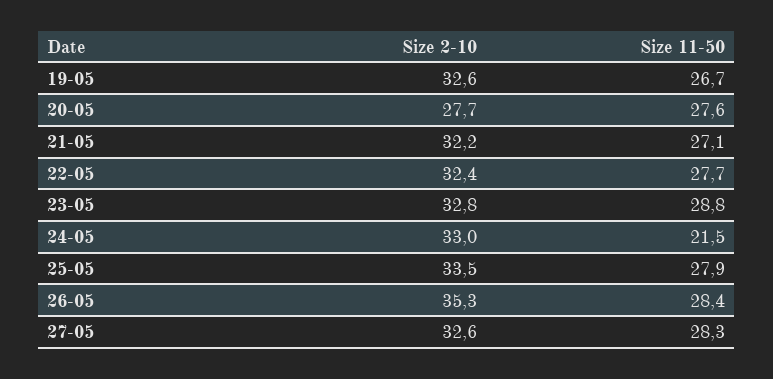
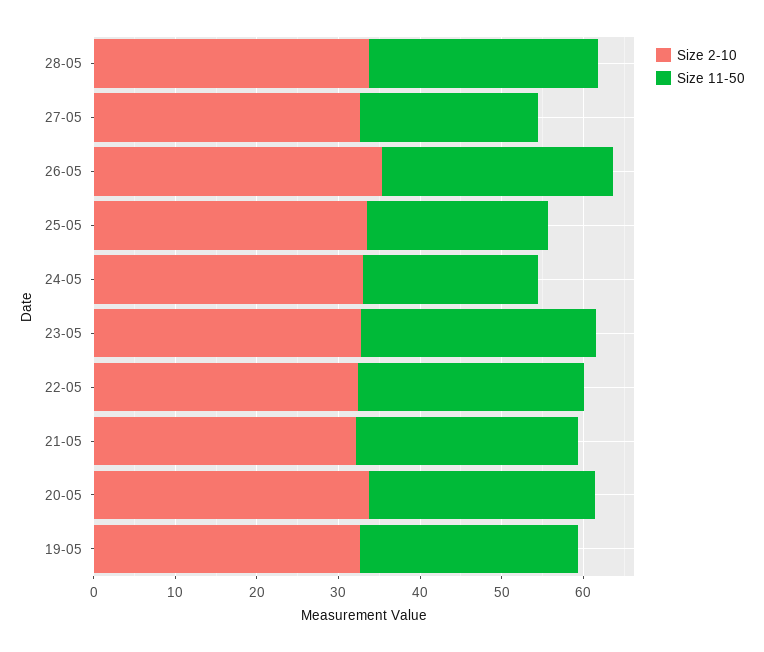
Size 2-10, 20-05: 27.7 -> 34
Size 11-50, 25-05: 27.9 -> 22
Size 11-50, 27-05: 28.3 -> 22
Size 2-10, 28-05: none -> 34
Size 11-50, 28-05: none -> 28

